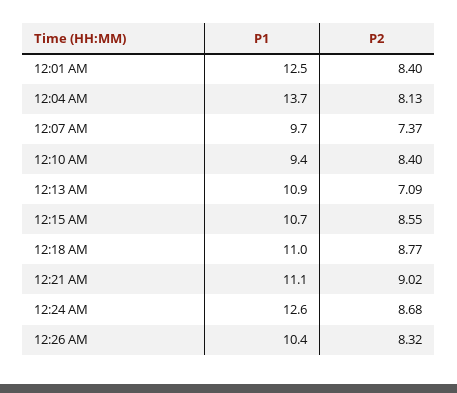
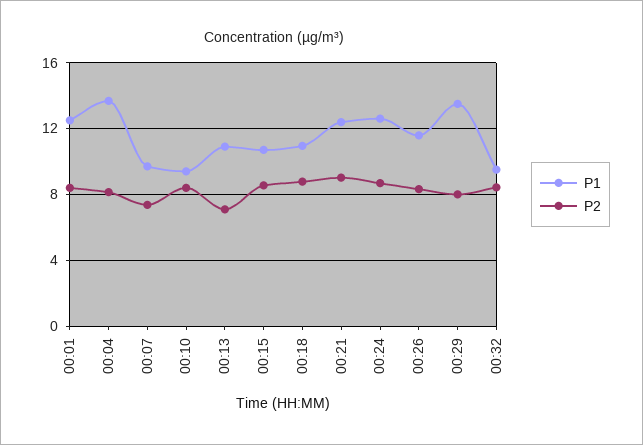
P1, 12:21 AM: 11.1 -> 12.5
P1, 12:26 AM: 10.4 -> 11.5
P1, 00:29: none -> 13.5
P2, 00:29: none -> 8
P1, 00:32: none -> 9.5
P2, 00:32: none -> 8.5

